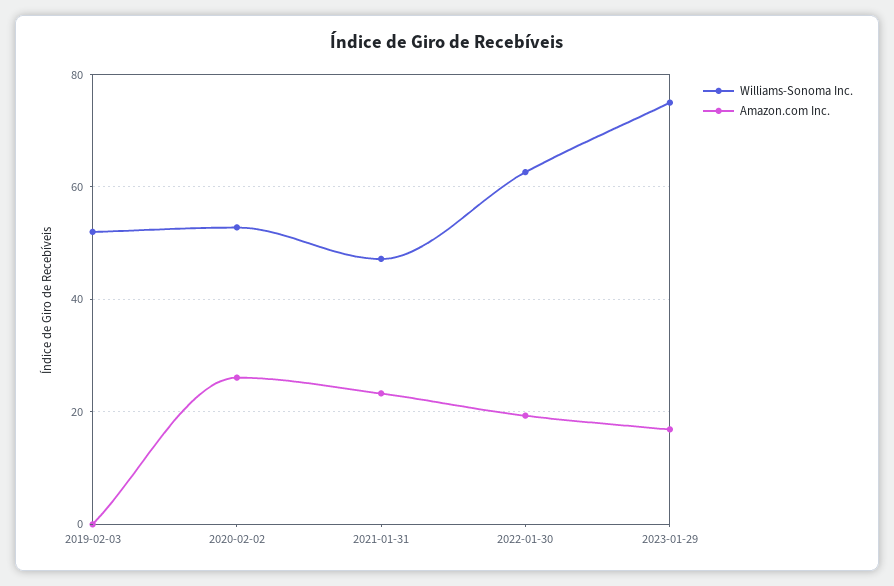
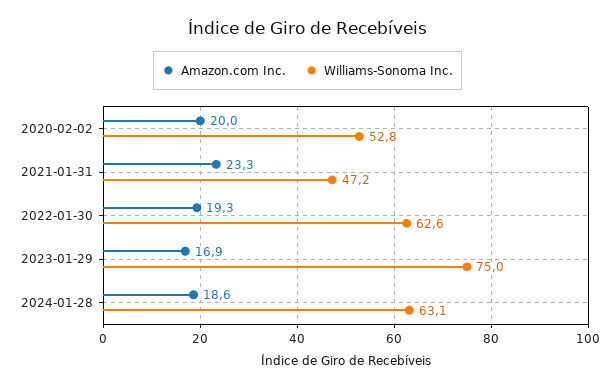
Williams-Sonoma Inc., 2019-02-03: 52 -> none
Amazon.com Inc., 2019-02-03: 0 -> none
Amazon.com Inc., 2020-02-02: 26 -> 20
Amazon.com Inc., 2024-01-28: none -> 18.6
Williams-Sonoma Inc., 2024-01-28: none -> 63.1

